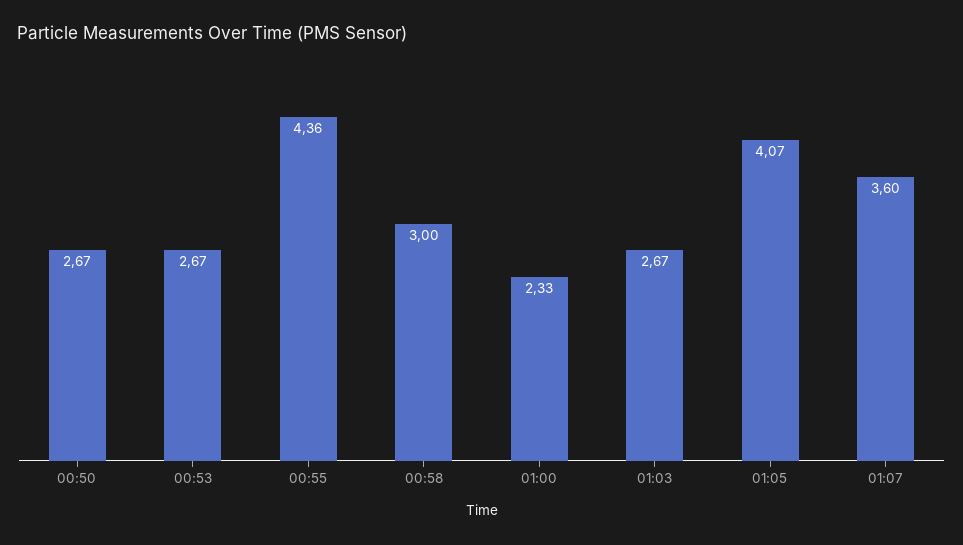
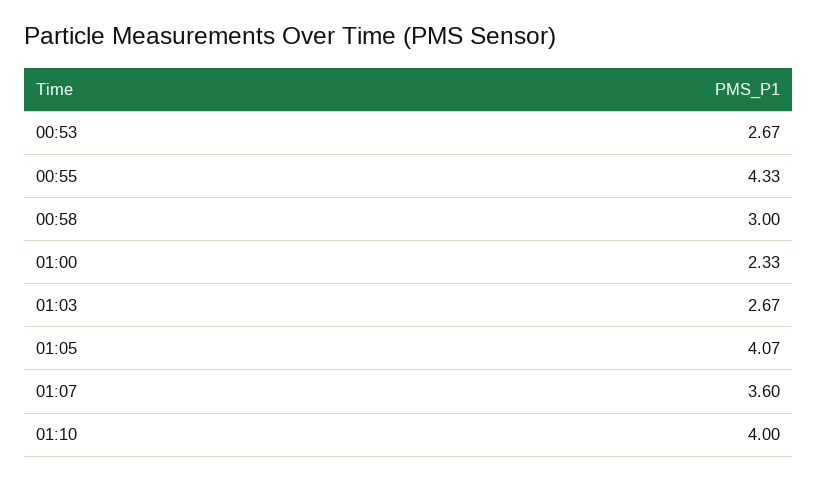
00:50: 2.67 -> none
00:55: 4.36 -> 4.33
01:10: none -> 4

